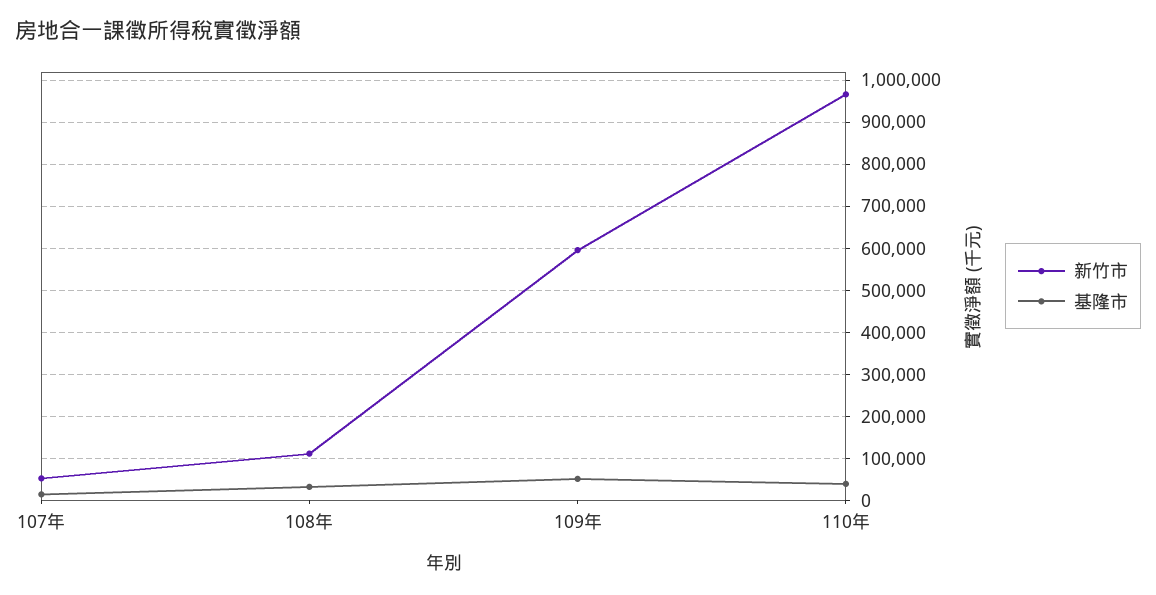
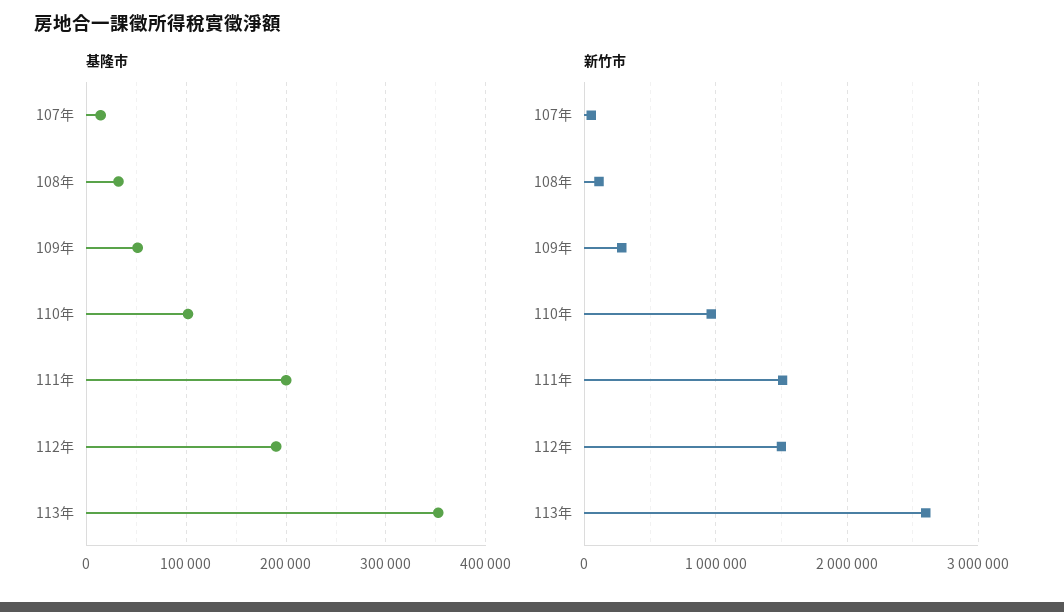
新竹市, 109年: 600000 -> 300000
基隆市, 110年: 40000 -> 100000
基隆市, 111年: none -> 200000
基隆市, 112年: none -> 190000
基隆市, 113年: none -> 350000
新竹市, 111年: none -> 1500000
新竹市, 112年: none -> 1500000
新竹市, 113年: none -> 2600000

